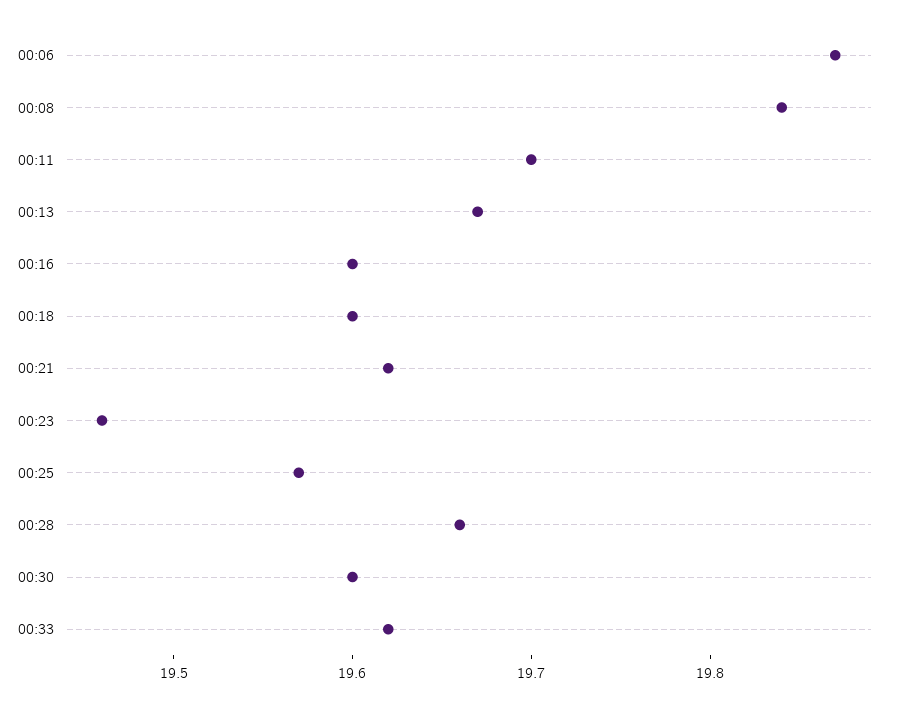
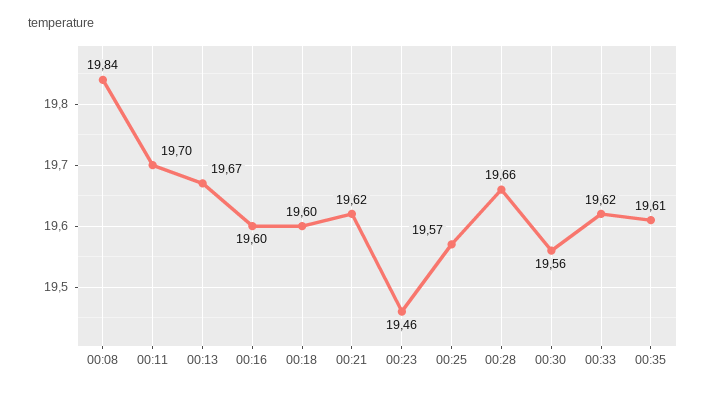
00:06: 19.87 -> none
00:30: 19.6 -> 19.56
00:35: none -> 19.61

